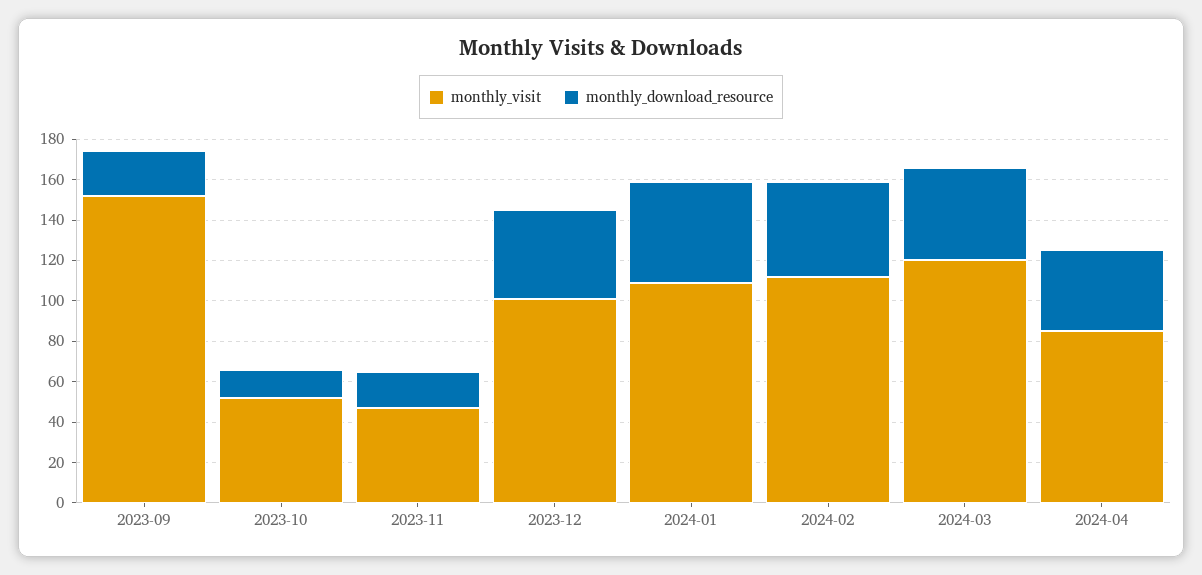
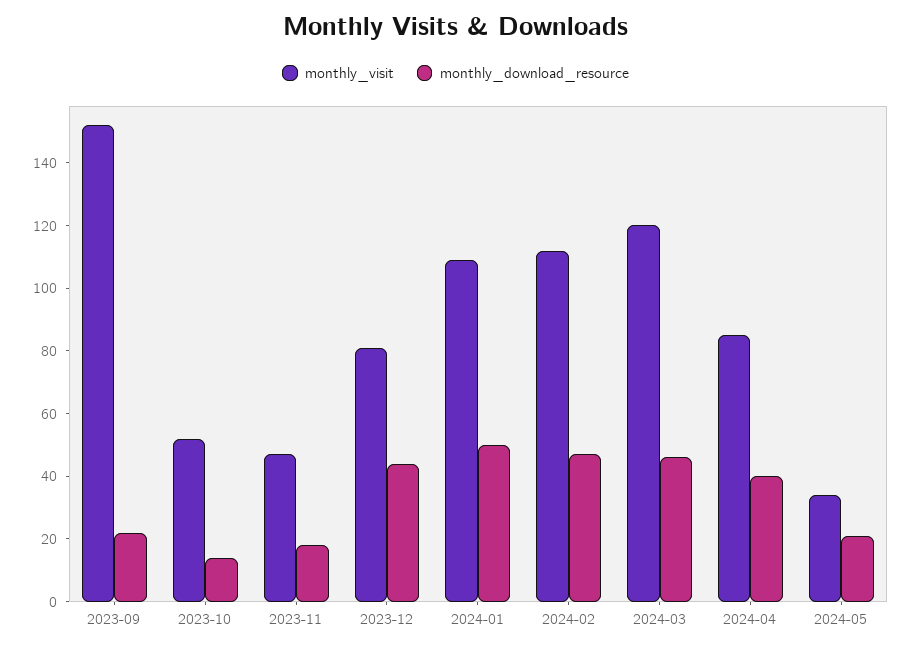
monthly_visit, 2023-12: 100 -> 80
monthly_visit, 2024-05: none -> 35
monthly_download_resource, 2024-05: none -> 20

